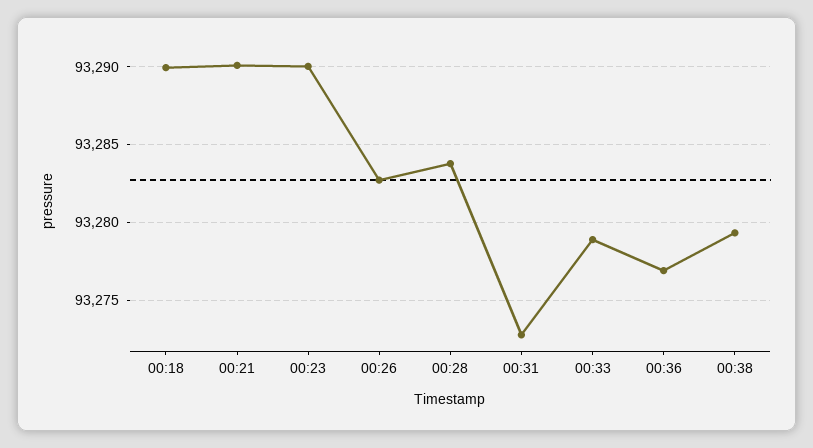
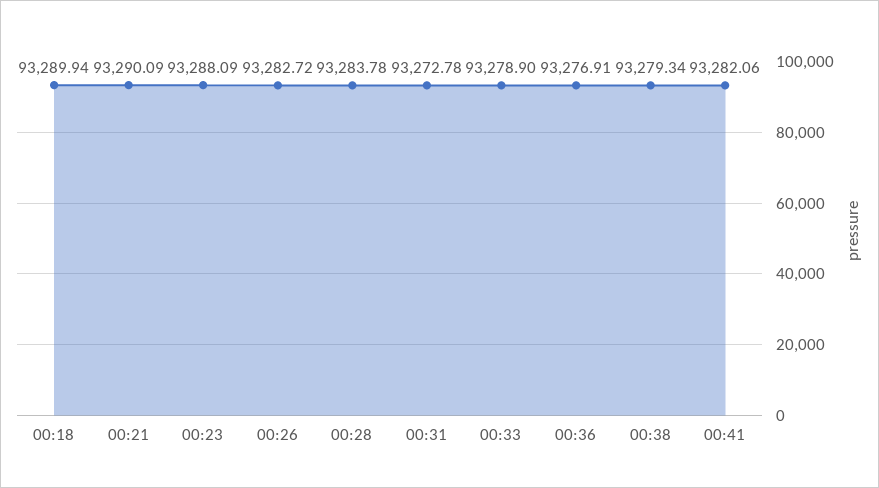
00:23: 93290 -> 93288.09
00:41: none -> 93282.06

